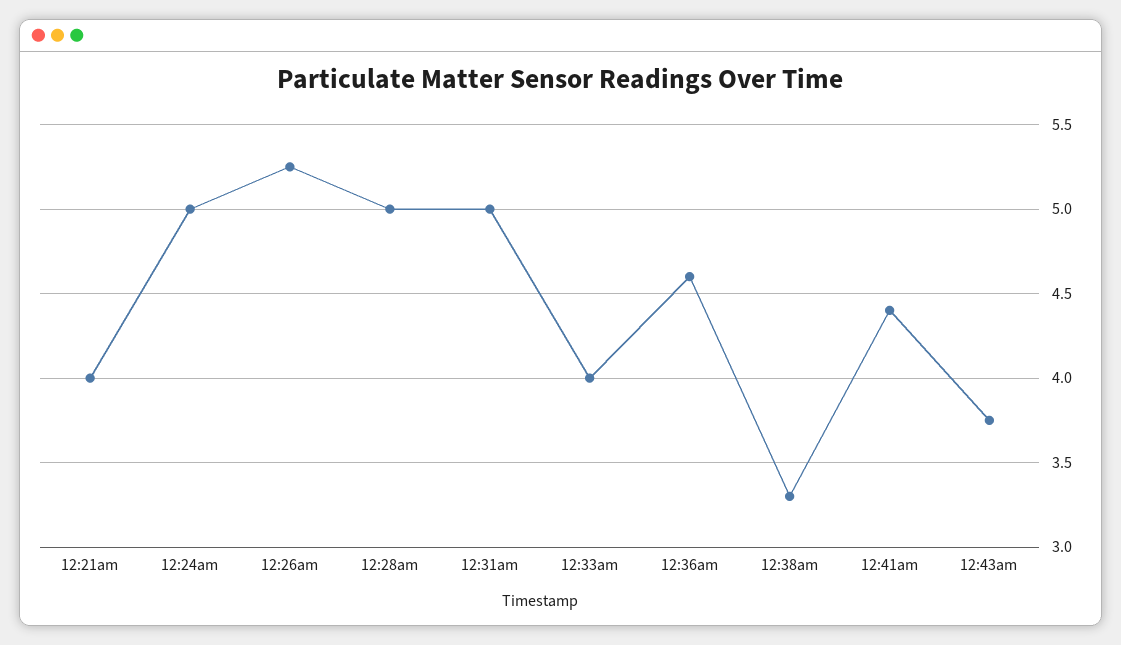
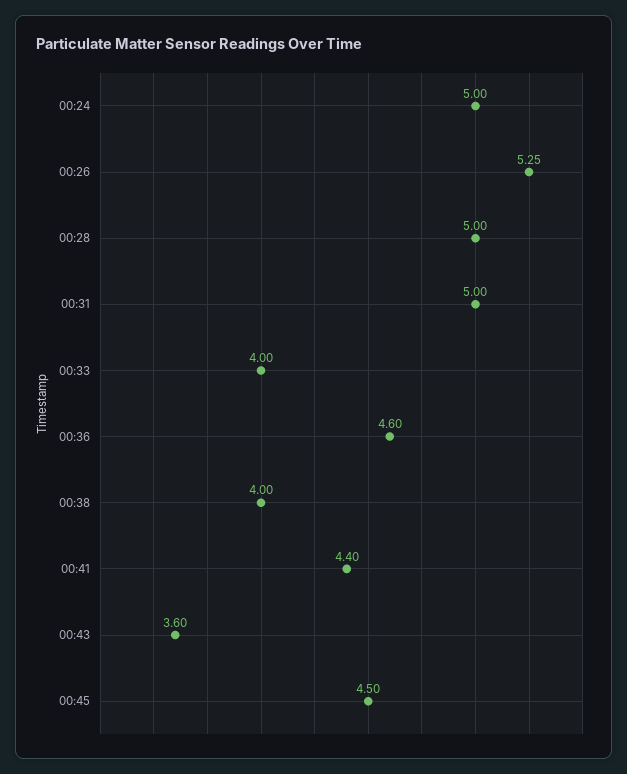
12:21am: 4 -> none
12:38am: 3.3 -> 4
12:43am: 3.75 -> 3.6
00:45: none -> 4.5

